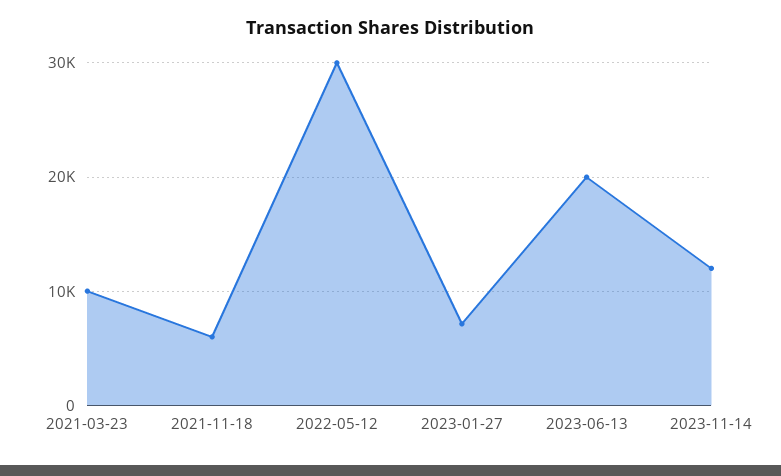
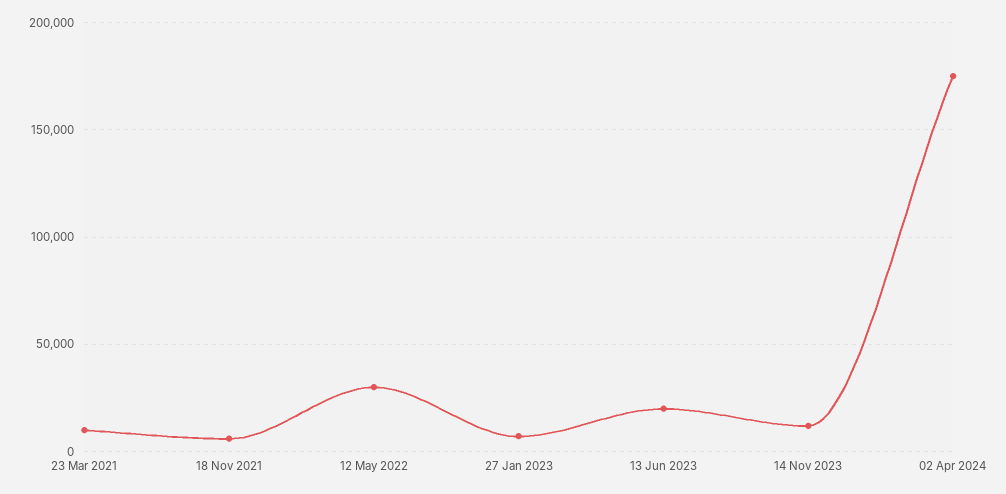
02 Apr 2024: none -> 175000

